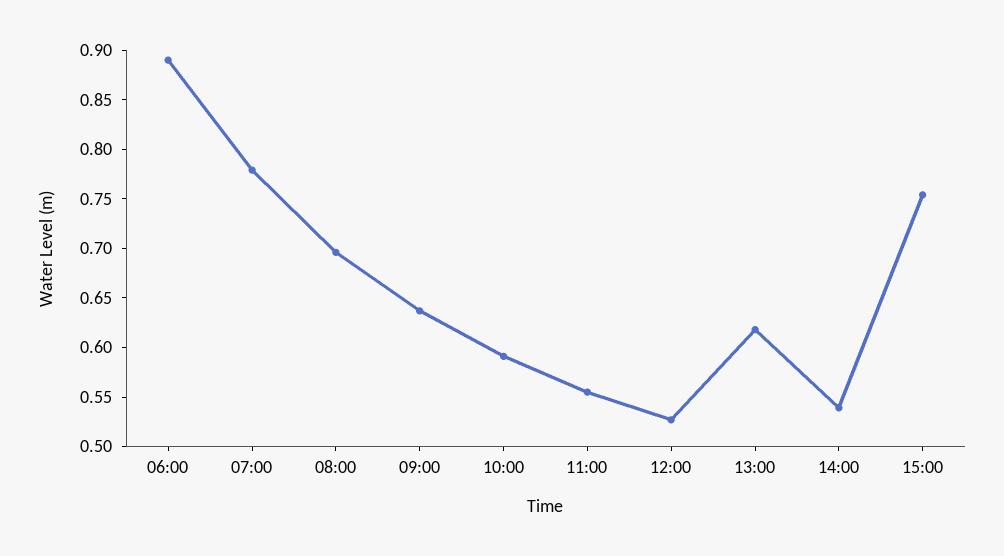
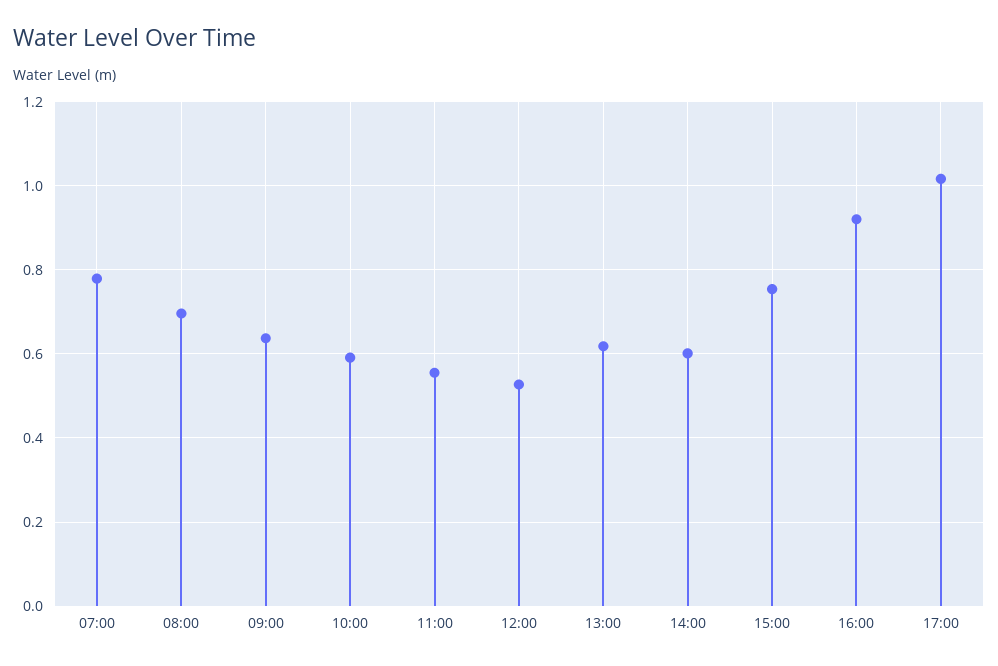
06:00: 0.89 -> none
14:00: 0.54 -> 0.6
16:00: none -> 0.92
17:00: none -> 1.02

